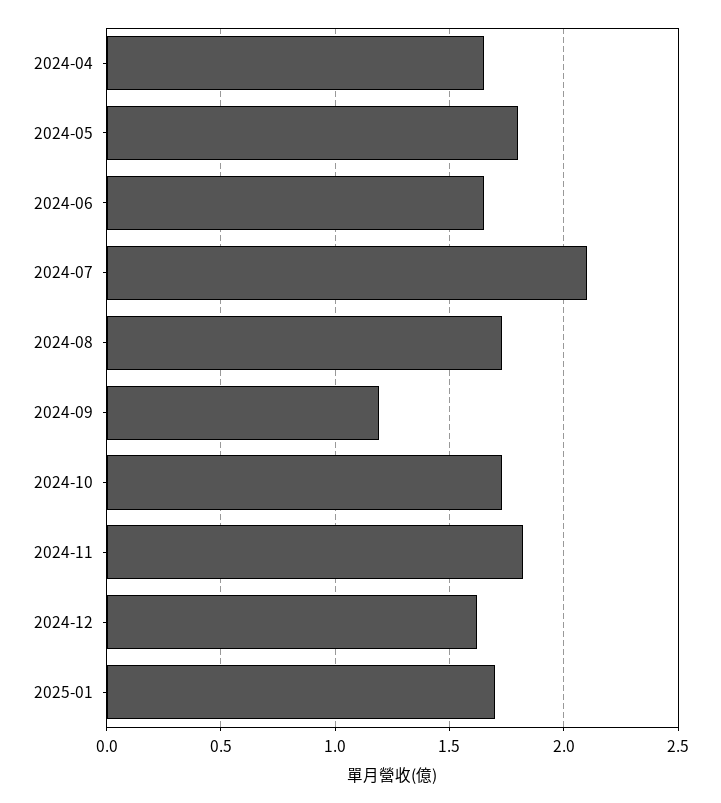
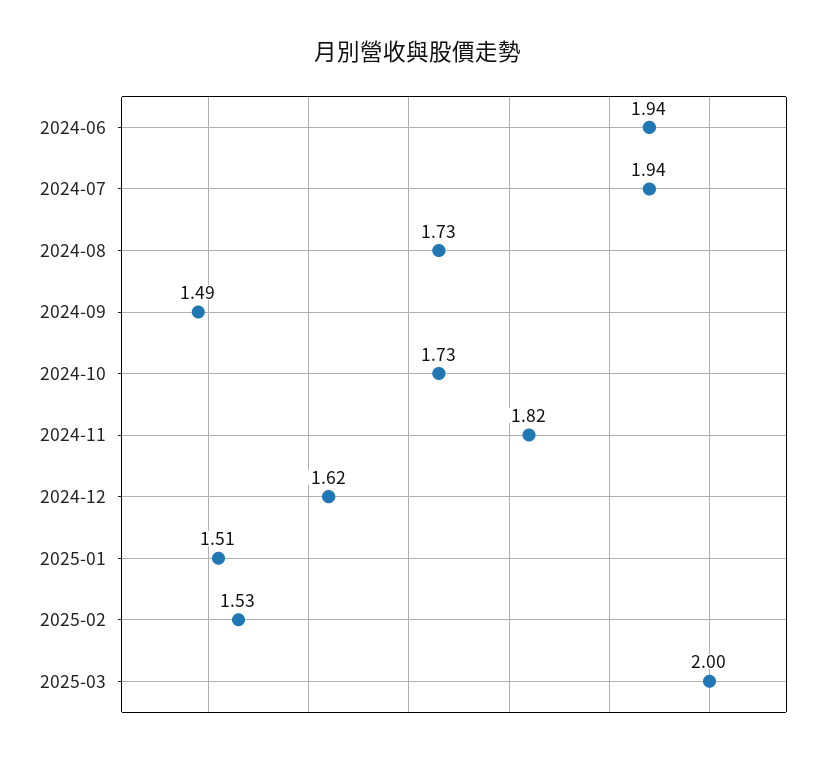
2024-04: 1.65 -> none
2024-05: 1.8 -> none
2024-06: 1.65 -> 1.94
2024-07: 2.1 -> 1.94
2024-09: 1.2 -> 1.49
2025-01: 1.7 -> 1.51
2025-02: none -> 1.53
2025-03: none -> 2

